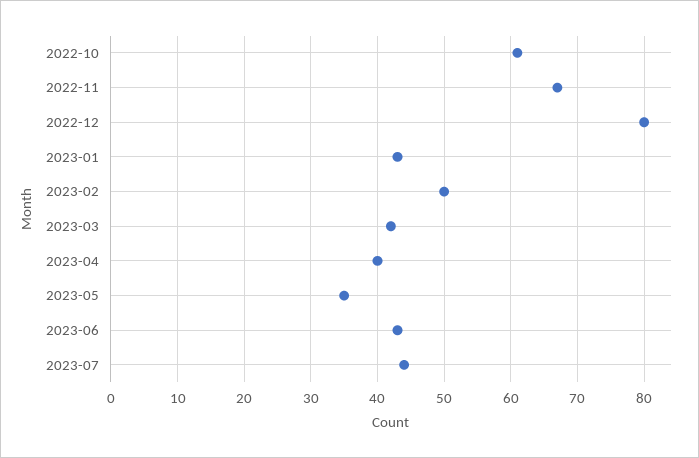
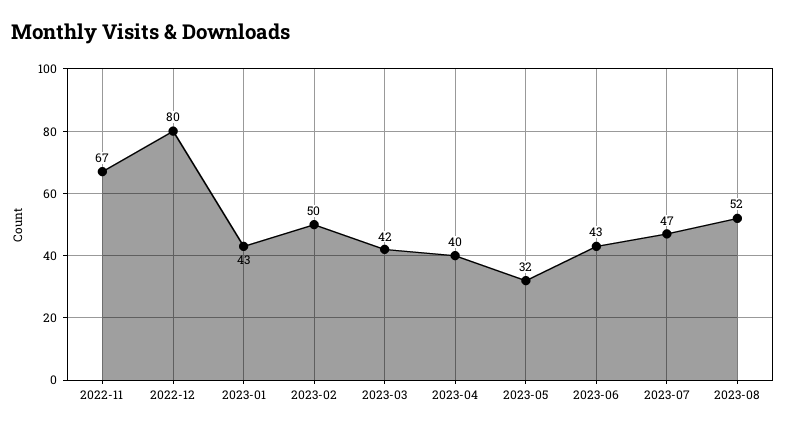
2022-10: 61 -> none
2023-05: 35 -> 32
2023-07: 44 -> 47
2023-08: none -> 52

